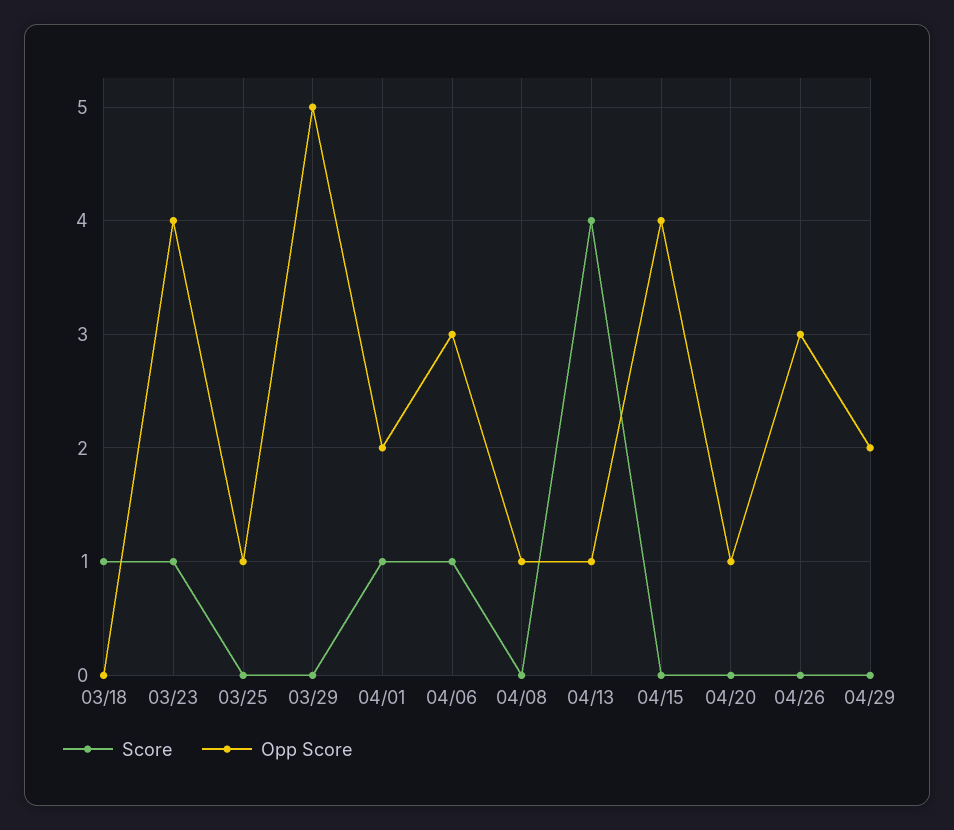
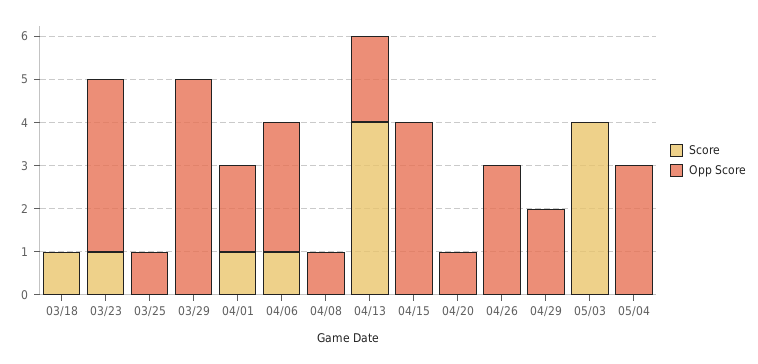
Opp Score, 04/13: 1 -> 2
Score, 05/03: none -> 4
Opp Score, 05/03: none -> 0
Score, 05/04: none -> 0
Opp Score, 05/04: none -> 3

